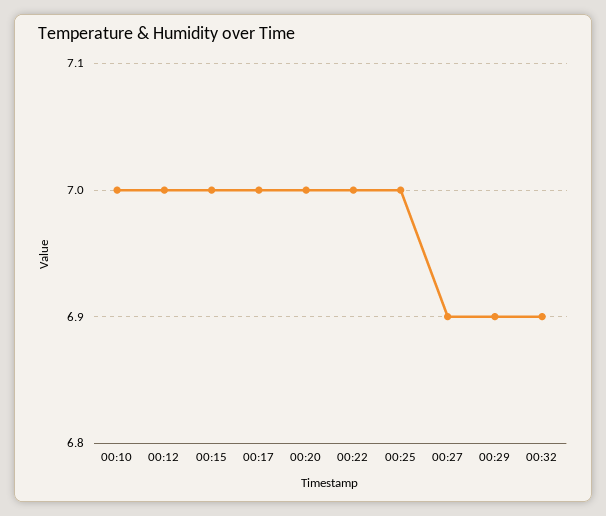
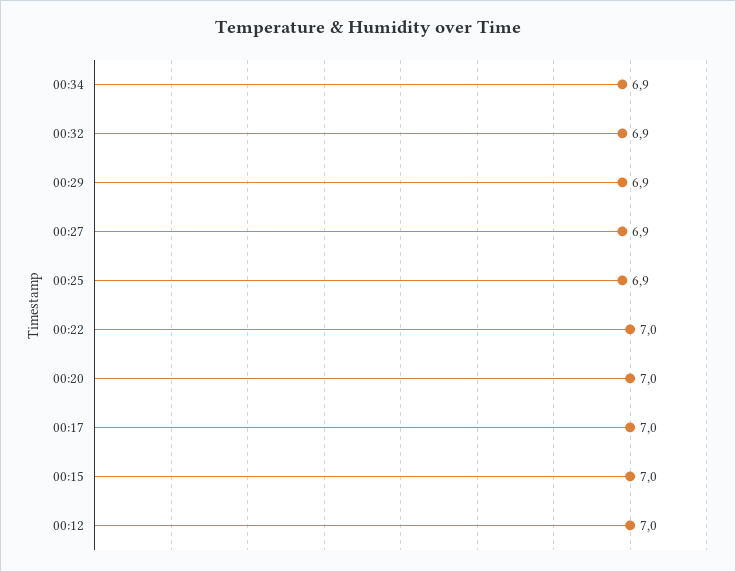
00:10: 7 -> none
00:25: 7 -> 6.9
00:34: none -> 6.9

